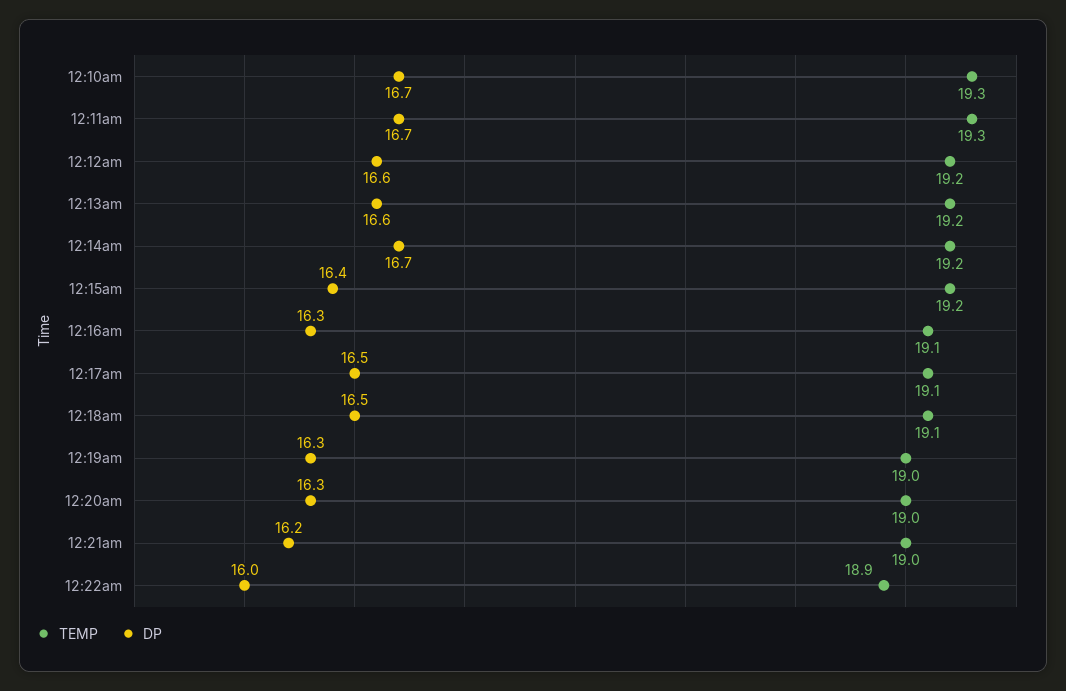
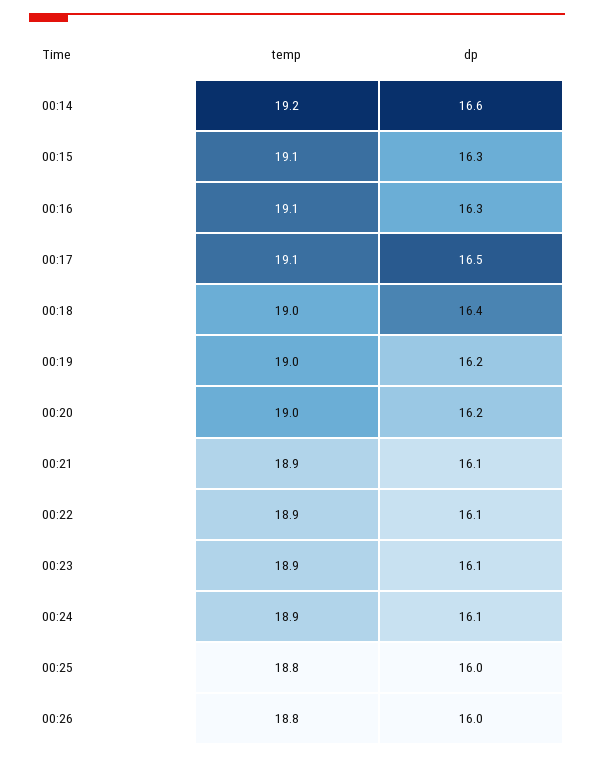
TEMP, 12:10am: 19.3 -> none
DP, 12:10am: 16.7 -> none
TEMP, 12:11am: 19.3 -> none
DP, 12:11am: 16.7 -> none
TEMP, 12:12am: 19.2 -> none
DP, 12:12am: 16.6 -> none
TEMP, 12:13am: 19.2 -> none
DP, 12:13am: 16.6 -> none
DP, 12:14am: 16.7 -> 16.6
TEMP, 12:15am: 19.2 -> 19.1
DP, 12:15am: 16.4 -> 16.3
TEMP, 12:18am: 19.1 -> 19
DP, 12:18am: 16.5 -> 16.4
DP, 12:19am: 16.3 -> 16.2
DP, 12:20am: 16.3 -> 16.2
TEMP, 12:21am: 19 -> 18.9
DP, 12:21am: 16.2 -> 16.1
DP, 12:22am: 16 -> 16.1
TEMP, 00:23: none -> 18.9
DP, 00:23: none -> 16.1
TEMP, 00:24: none -> 18.9
DP, 00:24: none -> 16.1
TEMP, 00:25: none -> 18.8
DP, 00:25: none -> 16
TEMP, 00:26: none -> 18.8
DP, 00:26: none -> 16

